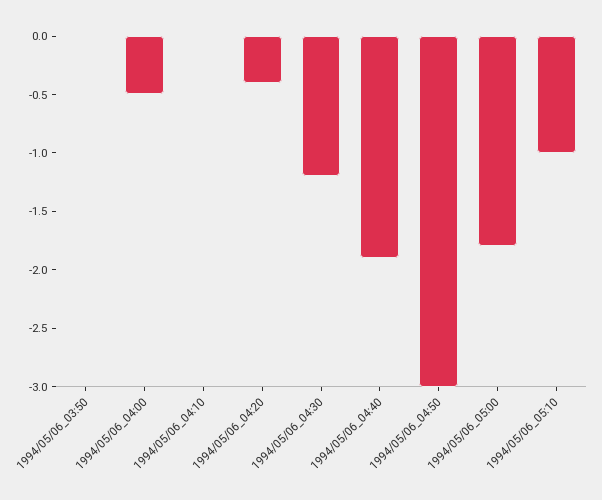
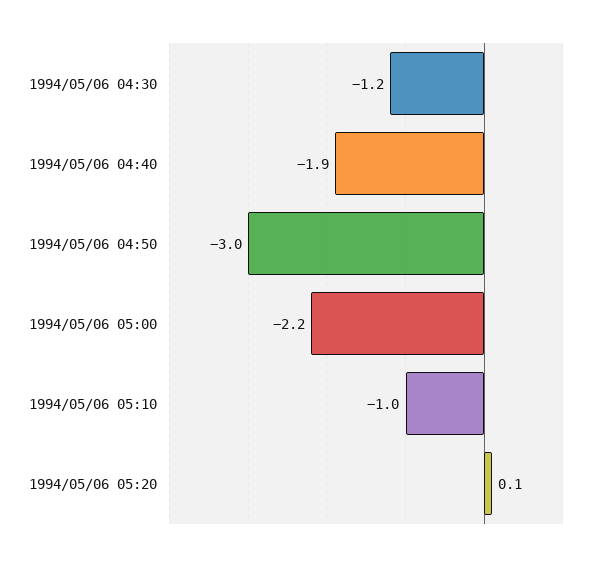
1994/05/06_03:50: 0 -> none
1994/05/06_04:00: -0.5 -> none
1994/05/06_04:10: 0 -> none
1994/05/06_04:20: -0.4 -> none
1994/05/06_05:00: -1.8 -> -2.2
1994/05/06 05:20: none -> 0.1

